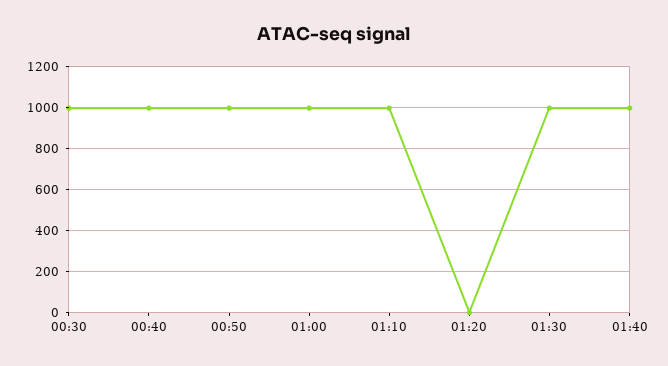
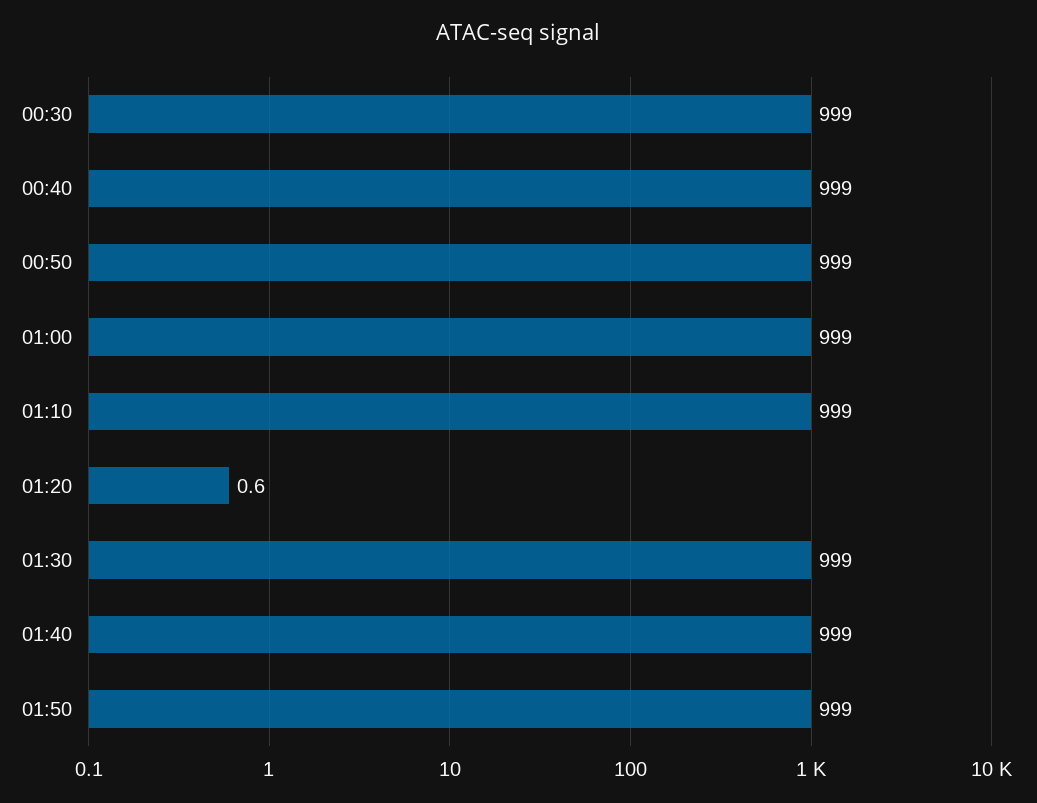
01:50: none -> 999

